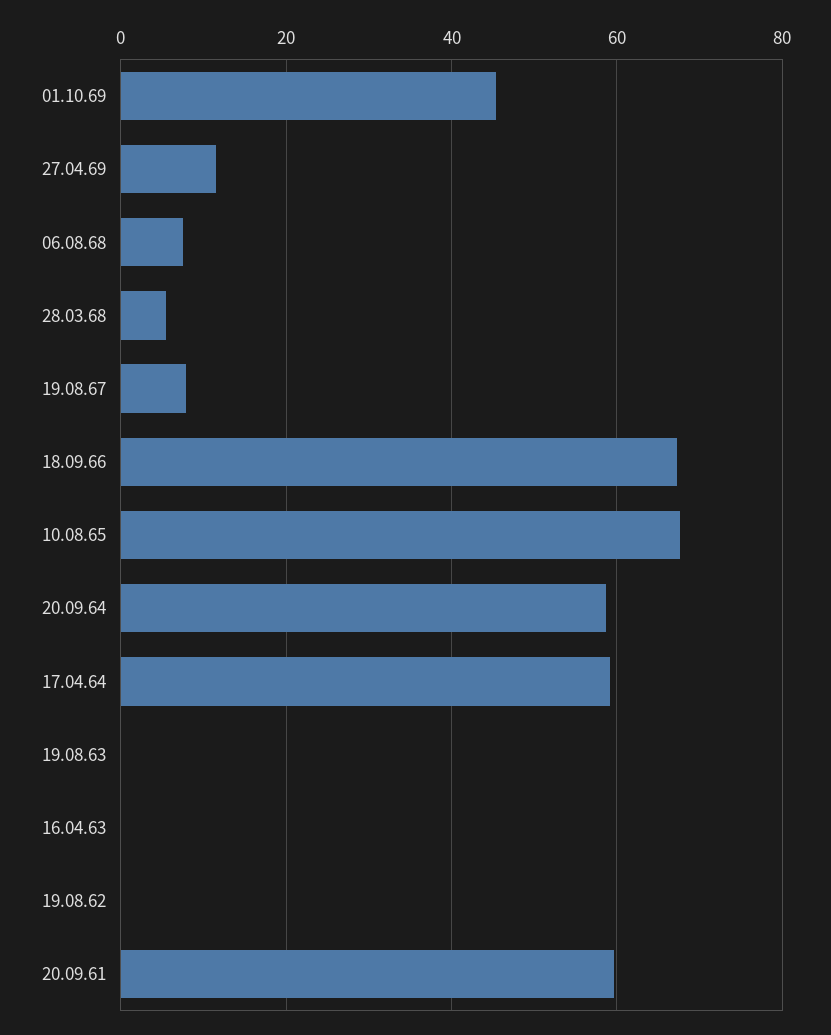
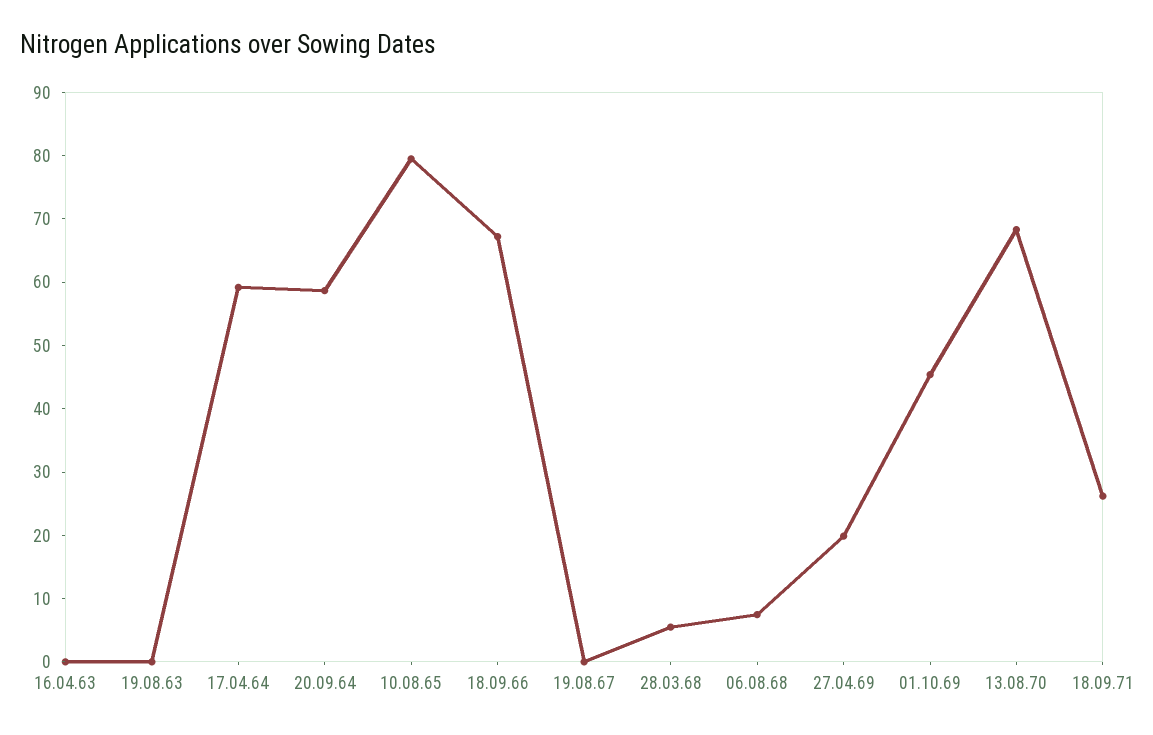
27.04.69: 12 -> 20
19.08.67: 8 -> 0
10.08.65: 68 -> 80
19.08.62: 0 -> none
20.09.61: 60 -> none
13.08.70: none -> 68
18.09.71: none -> 26

